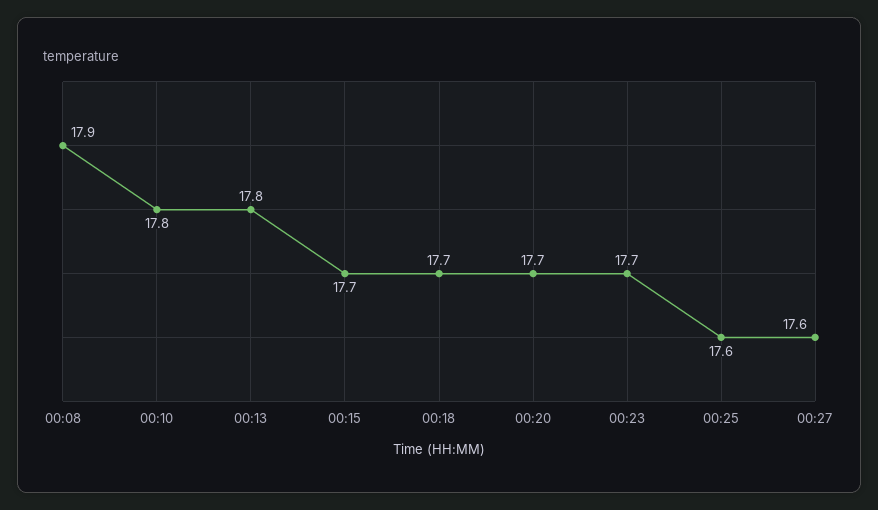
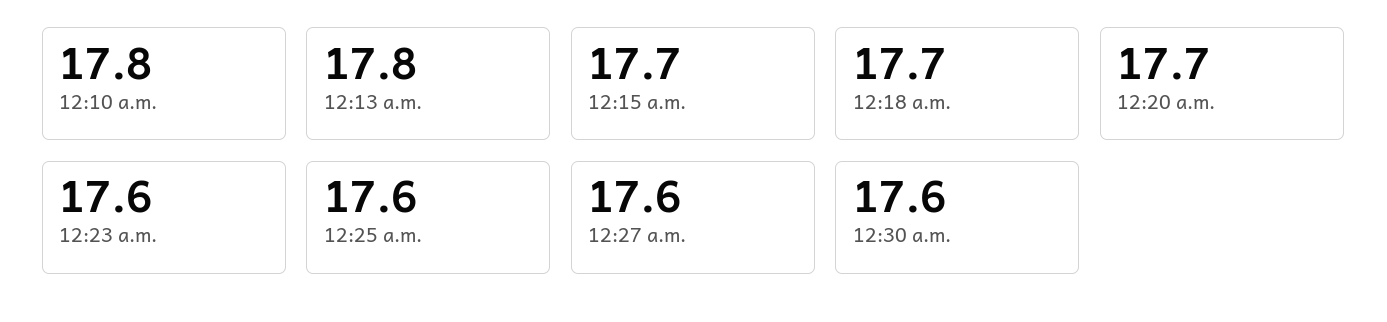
00:08: 17.9 -> none
00:23: 17.7 -> 17.6
12:30 a.m.: none -> 17.6

